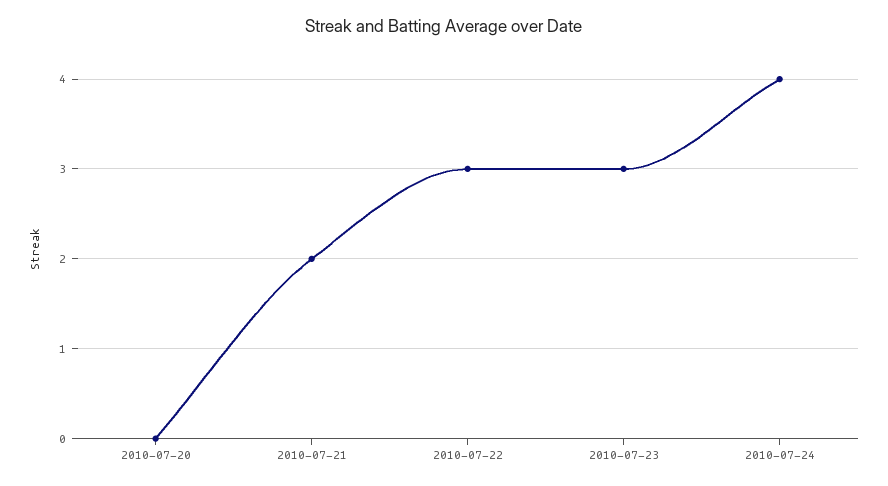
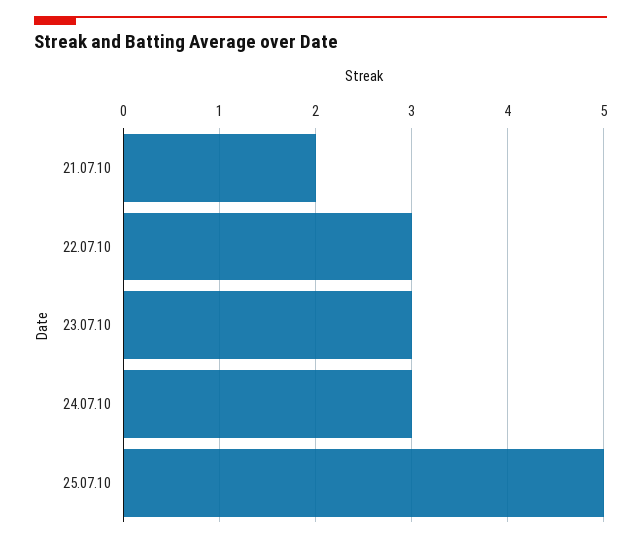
2010-07-20: 0 -> none
2010-07-24: 4 -> 3
25.07.10: none -> 5

